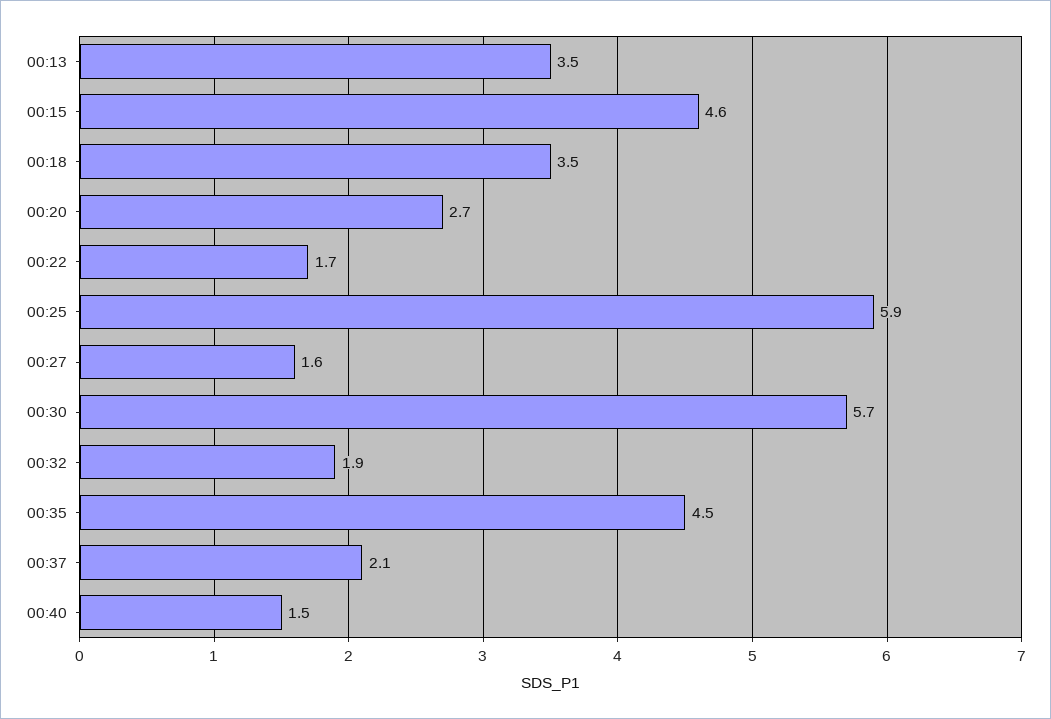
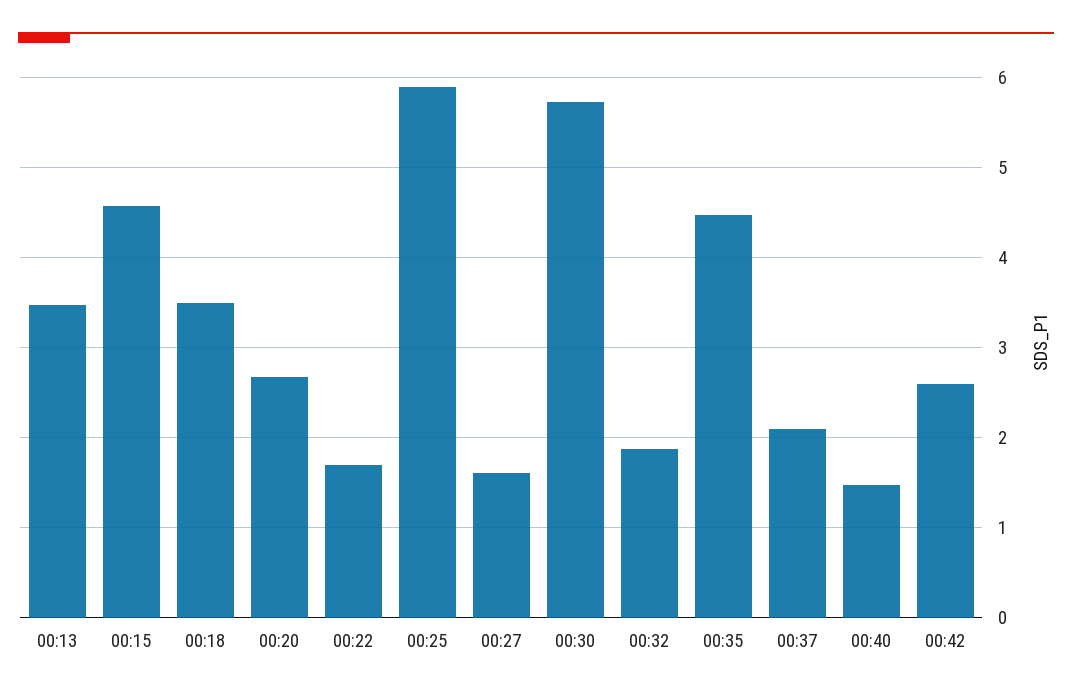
00:42: none -> 2.6

